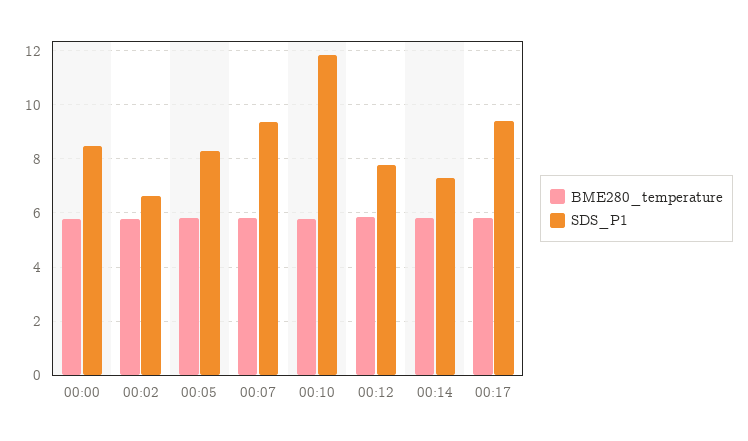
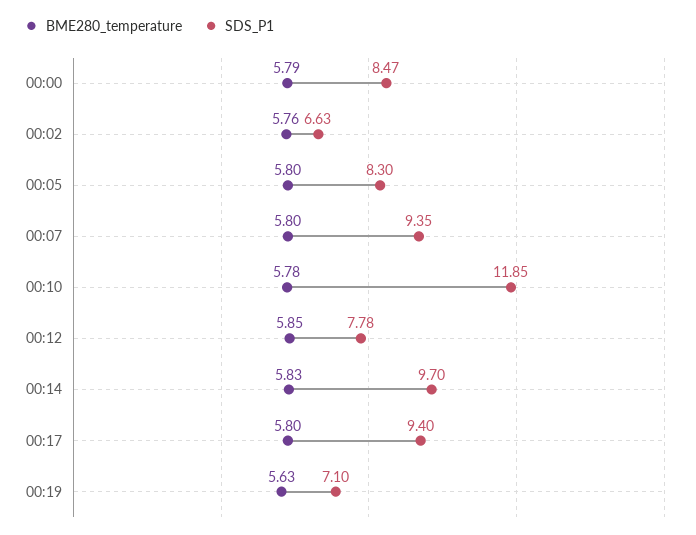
SDS_P1, 00:14: 7.25 -> 9.7
BME280_temperature, 00:19: none -> 5.63
SDS_P1, 00:19: none -> 7.1

